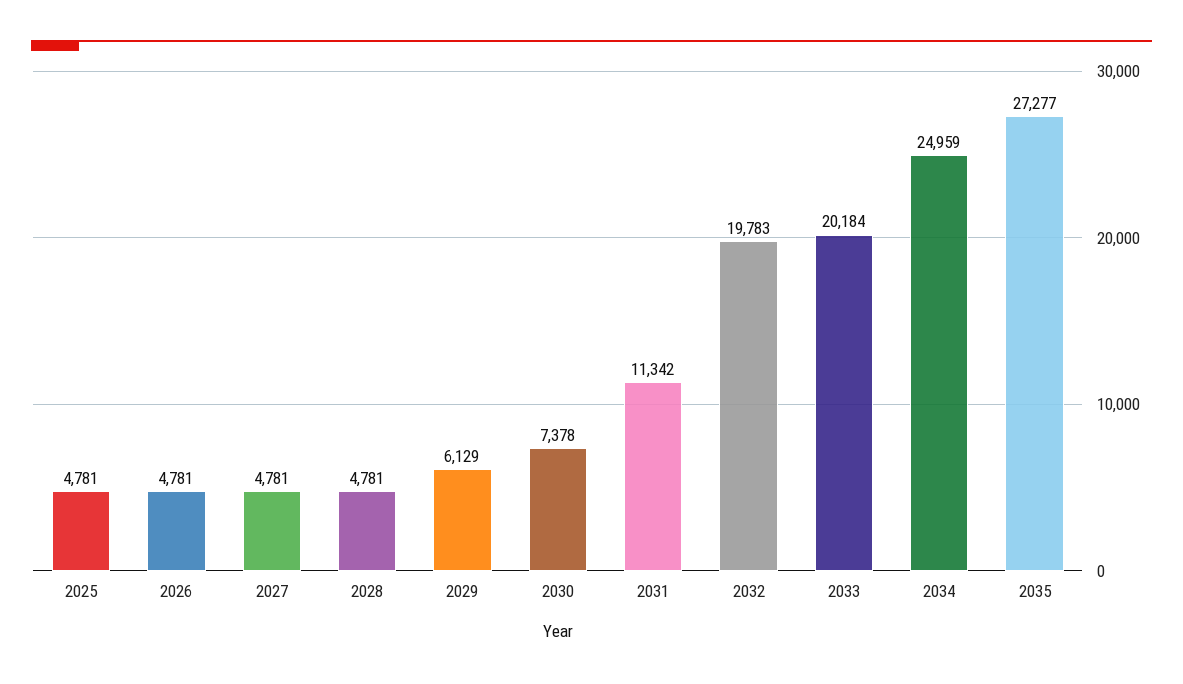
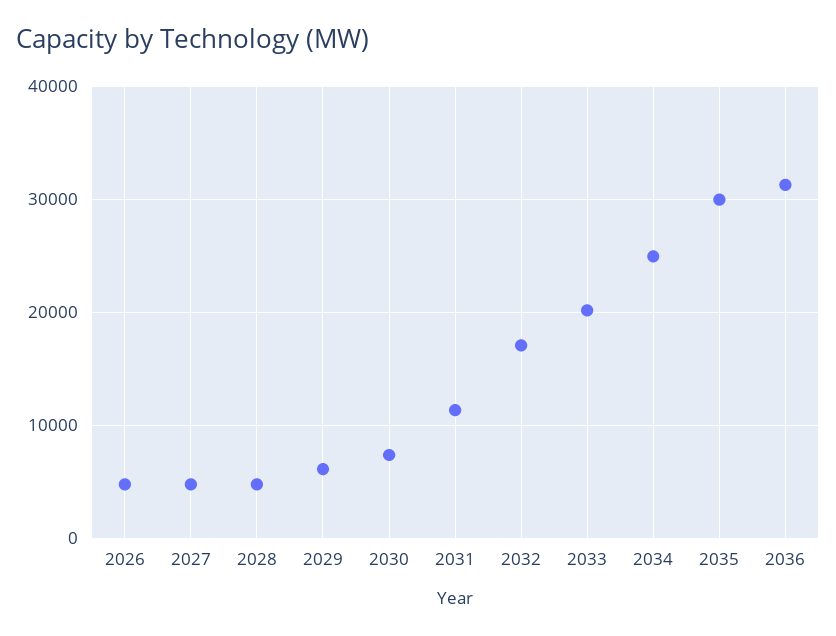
2025: 4781 -> none
2032: 19783 -> 17000
2035: 27277 -> 30000
2036: none -> 31000

